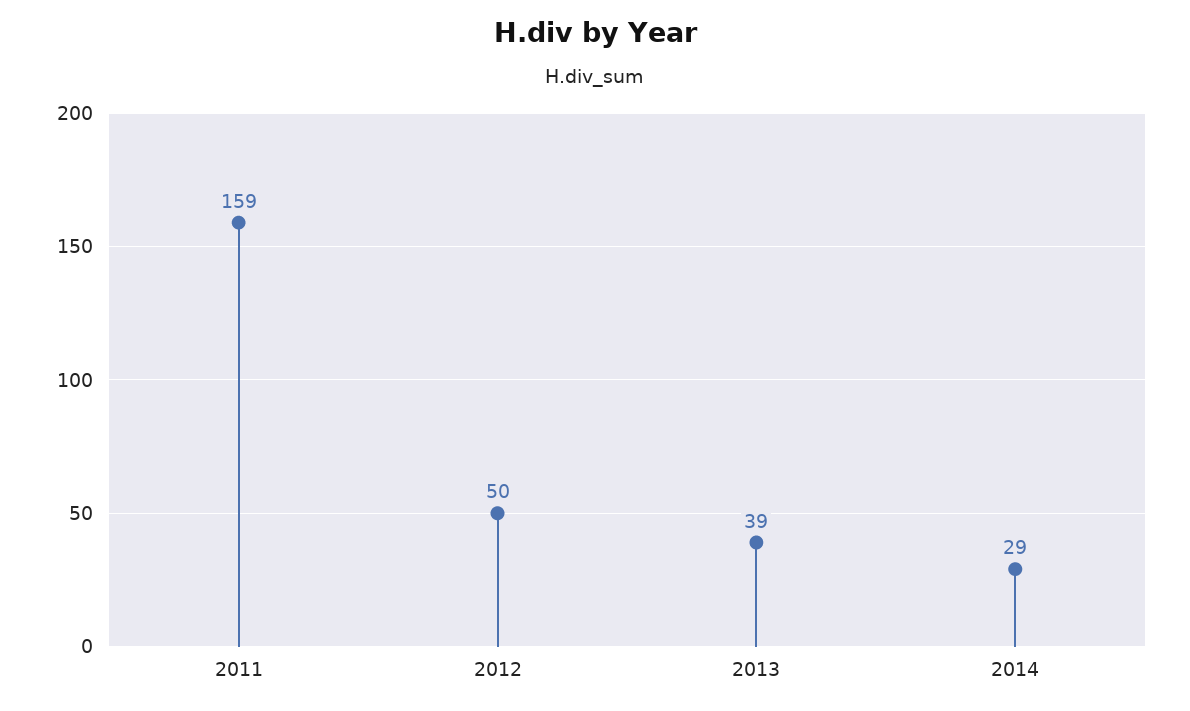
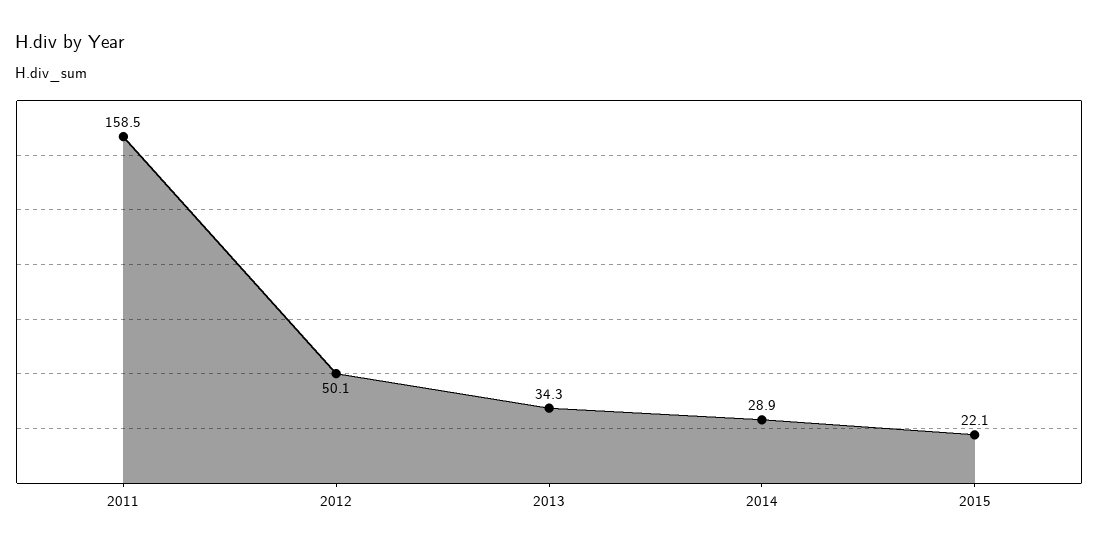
2013: 39 -> 34.3
2015: none -> 22.1

